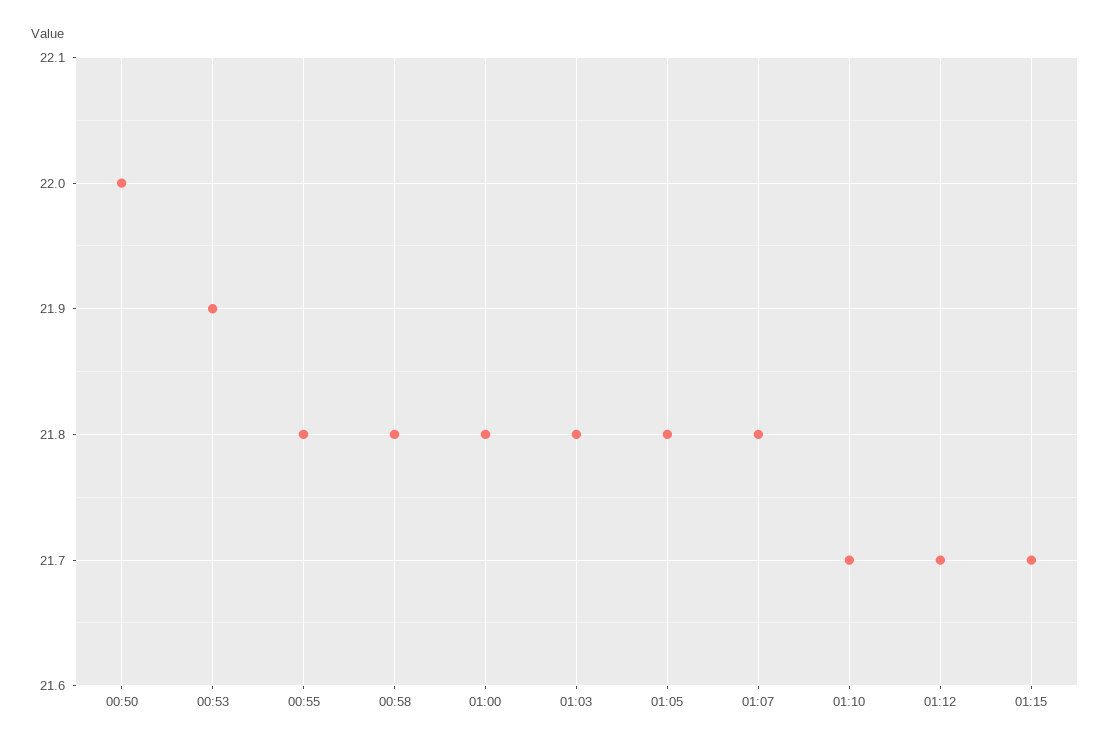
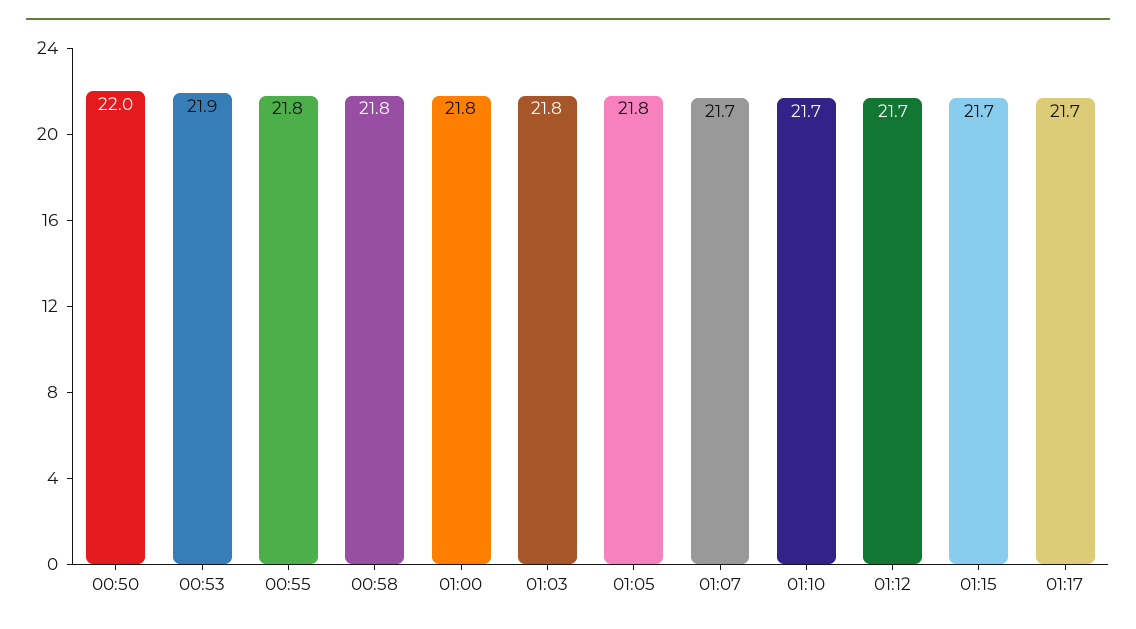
01:07: 21.8 -> 21.7
01:17: none -> 21.7

